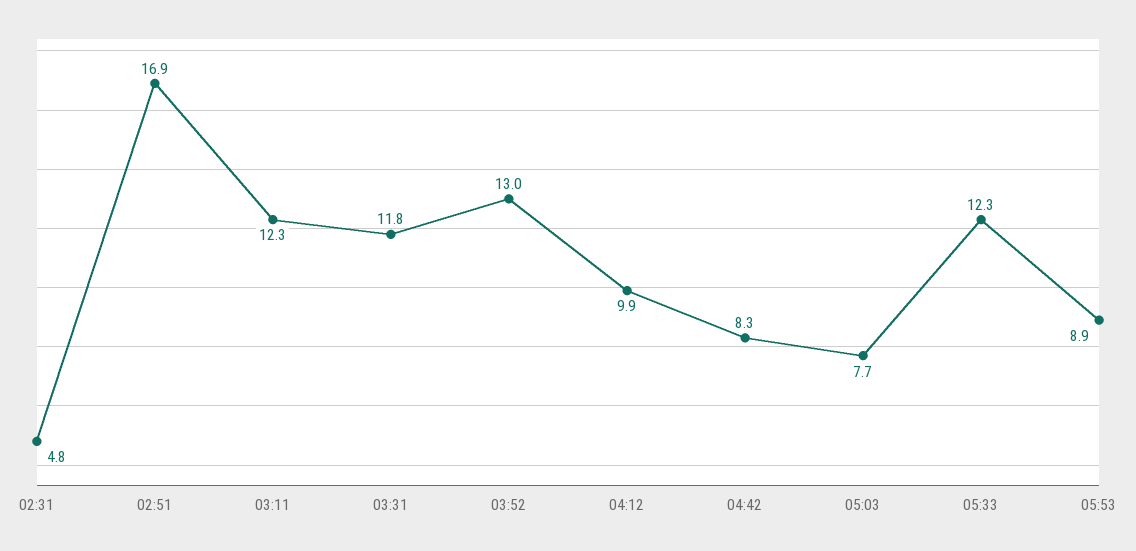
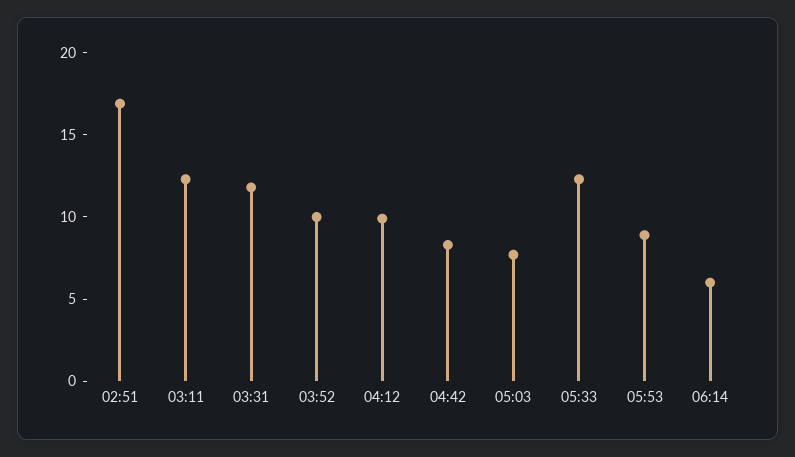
02:31: 4.8 -> none
03:52: 13 -> 10
06:14: none -> 6

